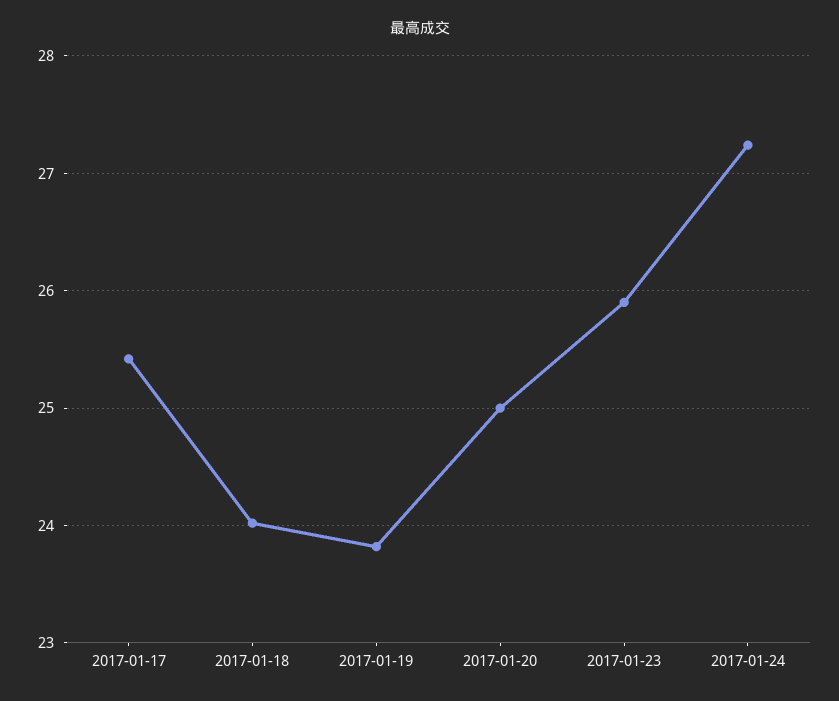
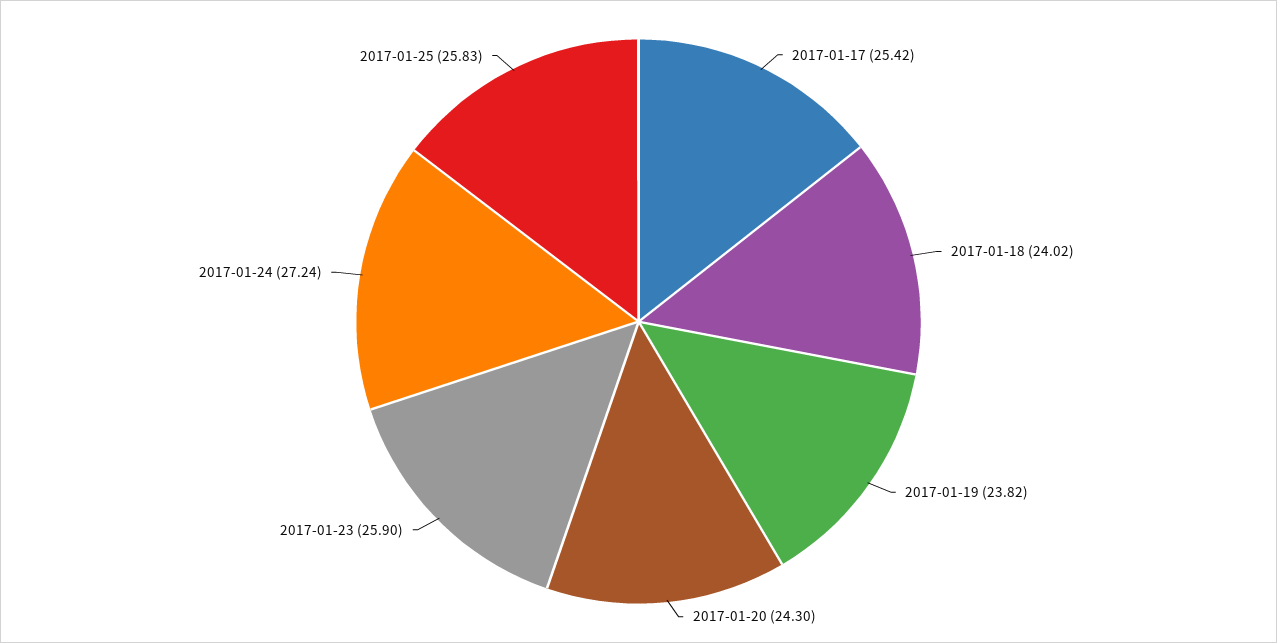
2017-01-20: 25 -> 24.3
2017-01-25: none -> 25.83

